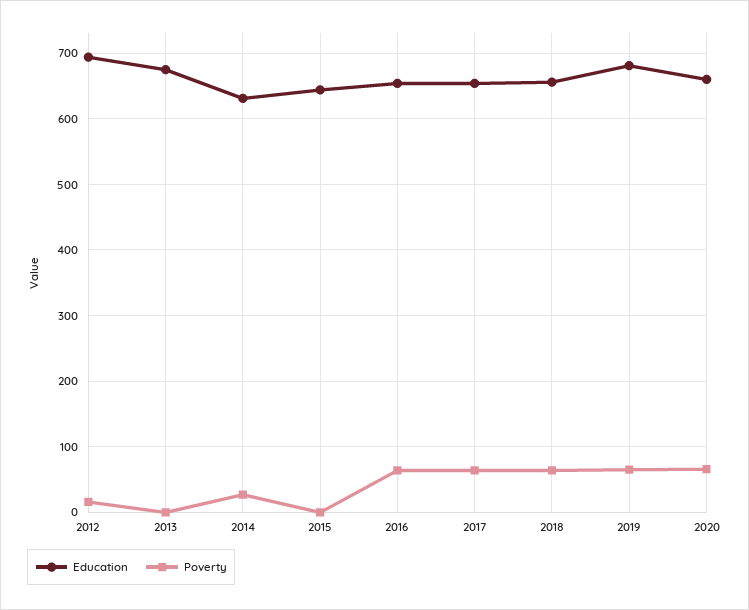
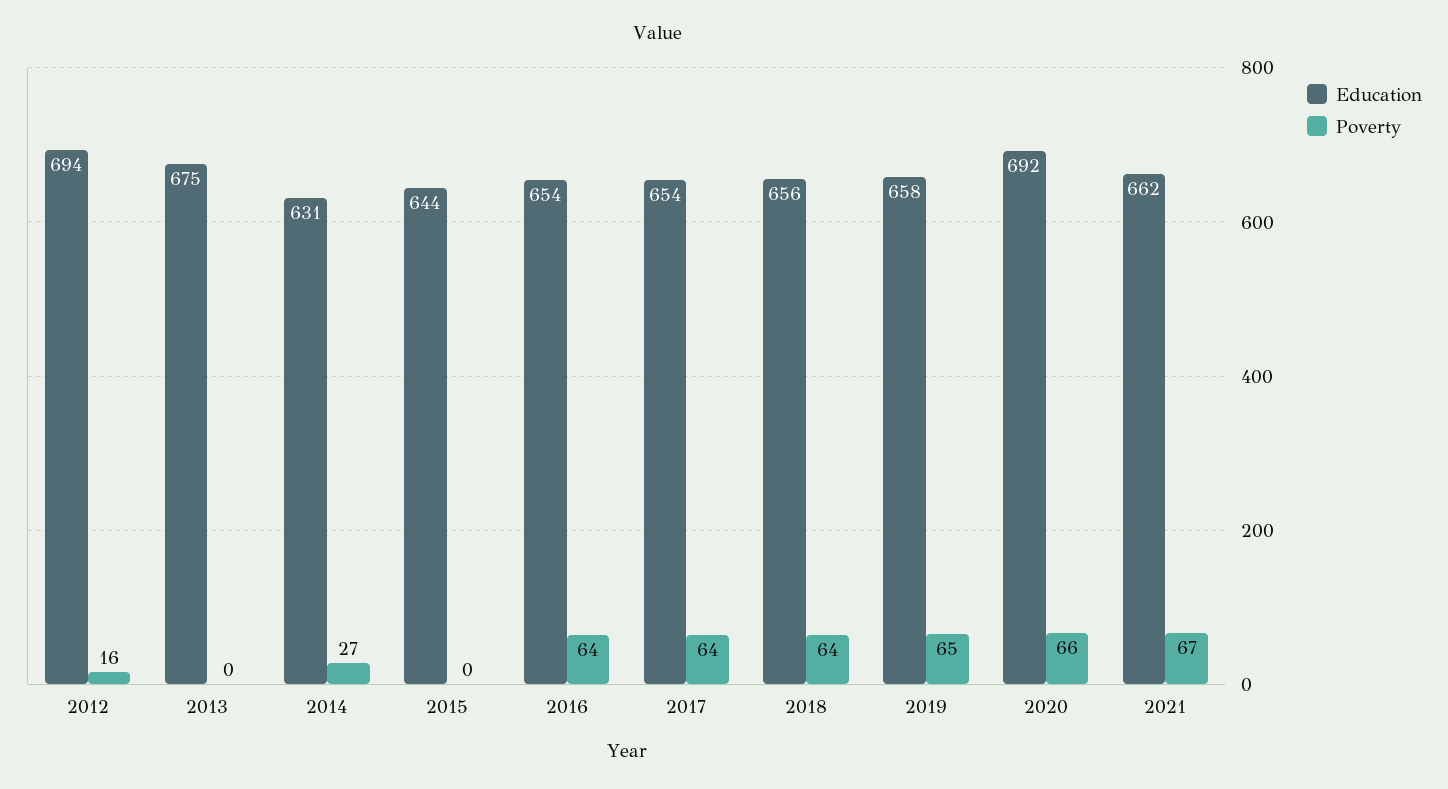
Education, 2019: 680 -> 658
Education, 2020: 660 -> 692
Education, 2021: none -> 662
Poverty, 2021: none -> 67

